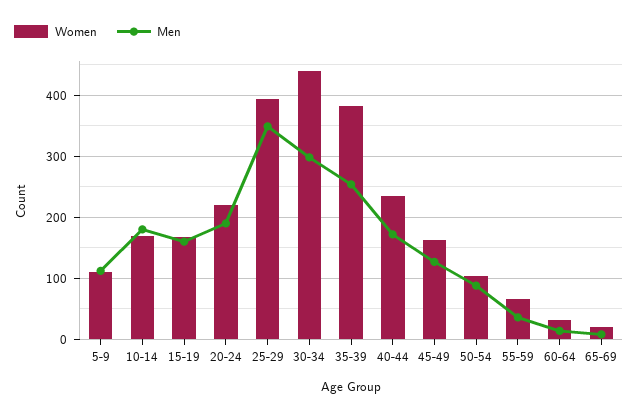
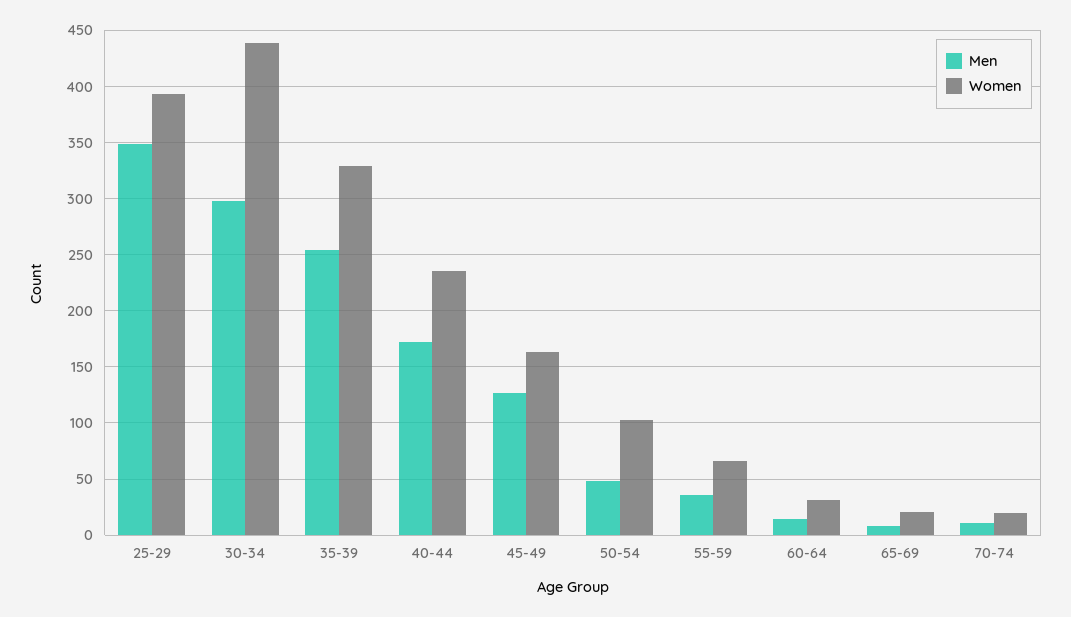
Women, 5-9: 110 -> none
Men, 5-9: 110 -> none
Women, 10-14: 170 -> none
Men, 10-14: 180 -> none
Women, 15-19: 170 -> none
Men, 15-19: 160 -> none
Women, 20-24: 220 -> none
Men, 20-24: 190 -> none
Women, 35-39: 380 -> 330
Men, 50-54: 90 -> 50
Men, 70-74: none -> 10
Women, 70-74: none -> 20

